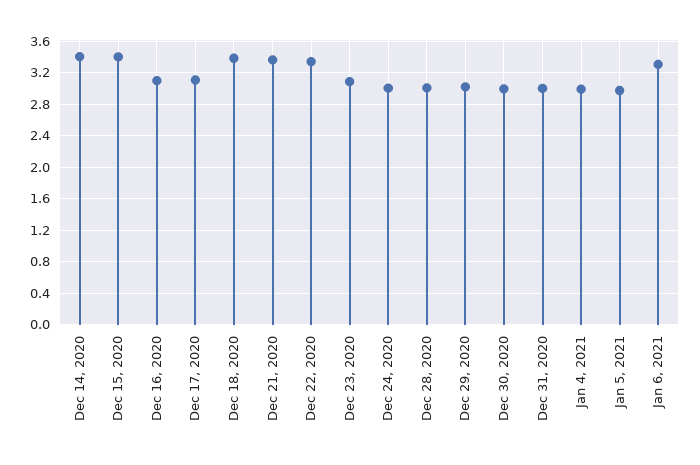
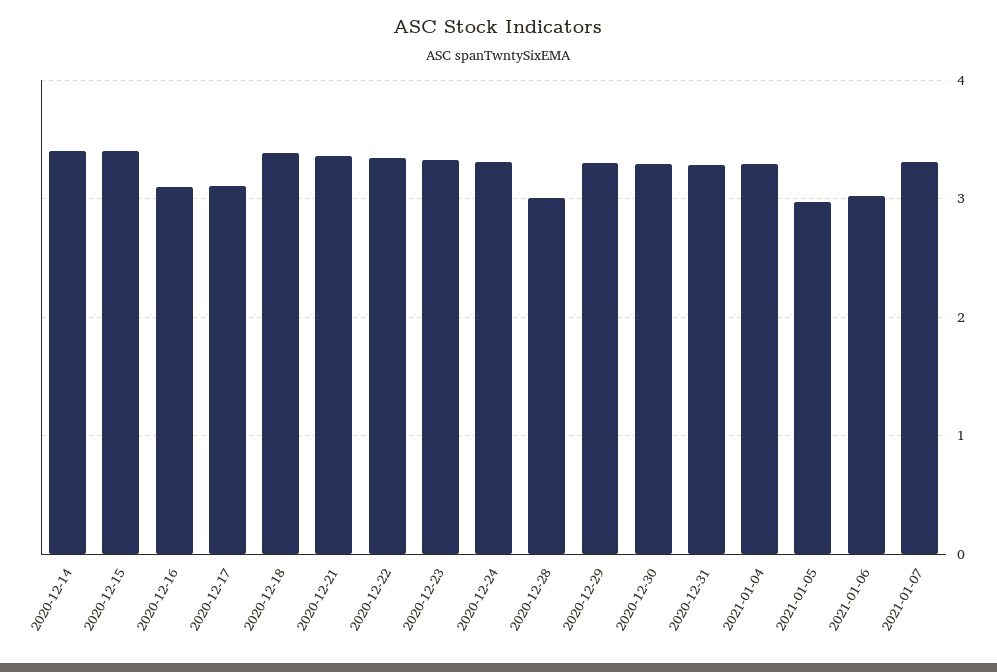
Dec 23, 2020: 3.1 -> 3.3
Dec 24, 2020: 3 -> 3.3
Dec 29, 2020: 3 -> 3.3
Dec 30, 2020: 3 -> 3.3
Dec 31, 2020: 3 -> 3.3
Jan 4, 2021: 3 -> 3.3
Jan 6, 2021: 3.3 -> 3
2021-01-07: none -> 3.3

